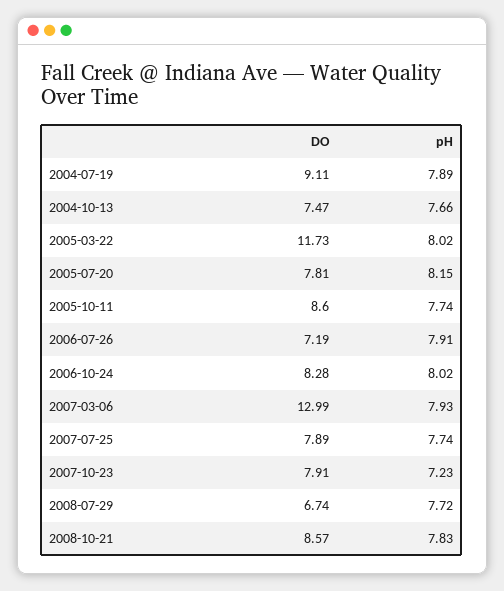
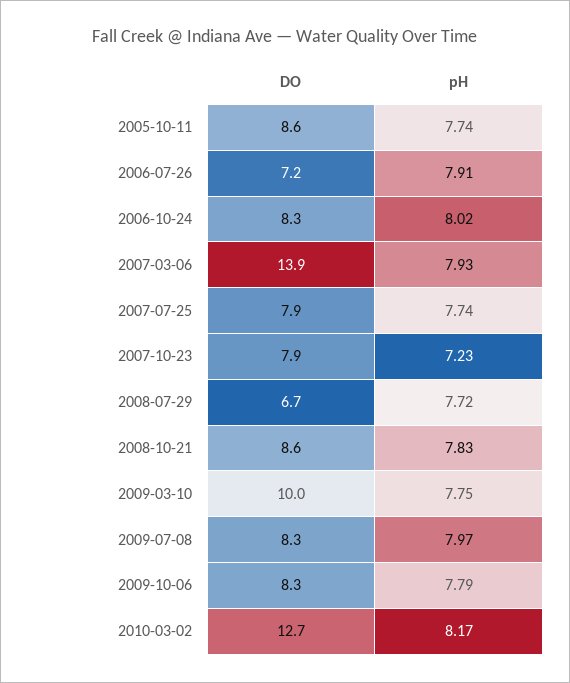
DO, 2004-07-19: 9.11 -> none
pH, 2004-07-19: 7.89 -> none
DO, 2004-10-13: 7.47 -> none
pH, 2004-10-13: 7.66 -> none
DO, 2005-03-22: 11.73 -> none
pH, 2005-03-22: 8.02 -> none
DO, 2005-07-20: 7.81 -> none
pH, 2005-07-20: 8.15 -> none
DO, 2007-03-06: 12.99 -> 13.9
DO, 2009-03-10: none -> 10
pH, 2009-03-10: none -> 7.75
DO, 2009-07-08: none -> 8.3
pH, 2009-07-08: none -> 7.97
DO, 2009-10-06: none -> 8.3
pH, 2009-10-06: none -> 7.79
DO, 2010-03-02: none -> 12.7
pH, 2010-03-02: none -> 8.17

